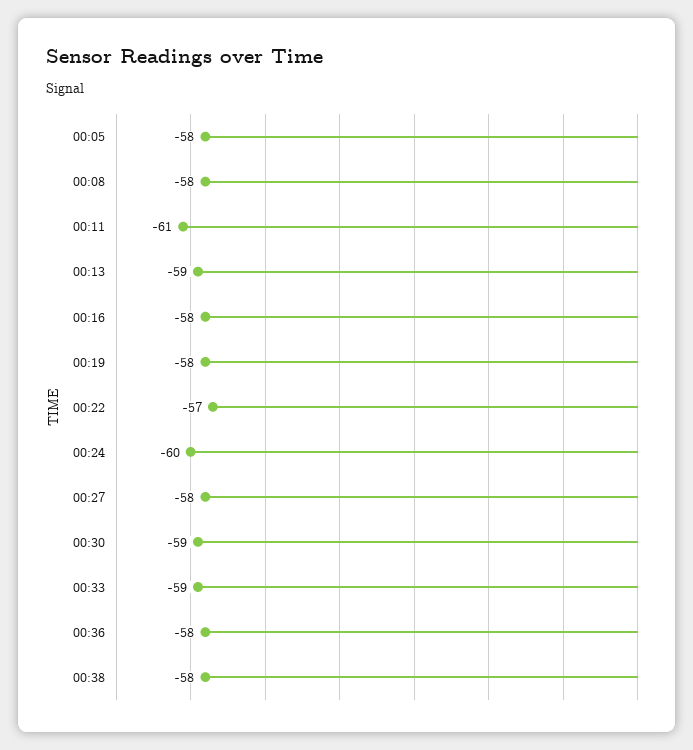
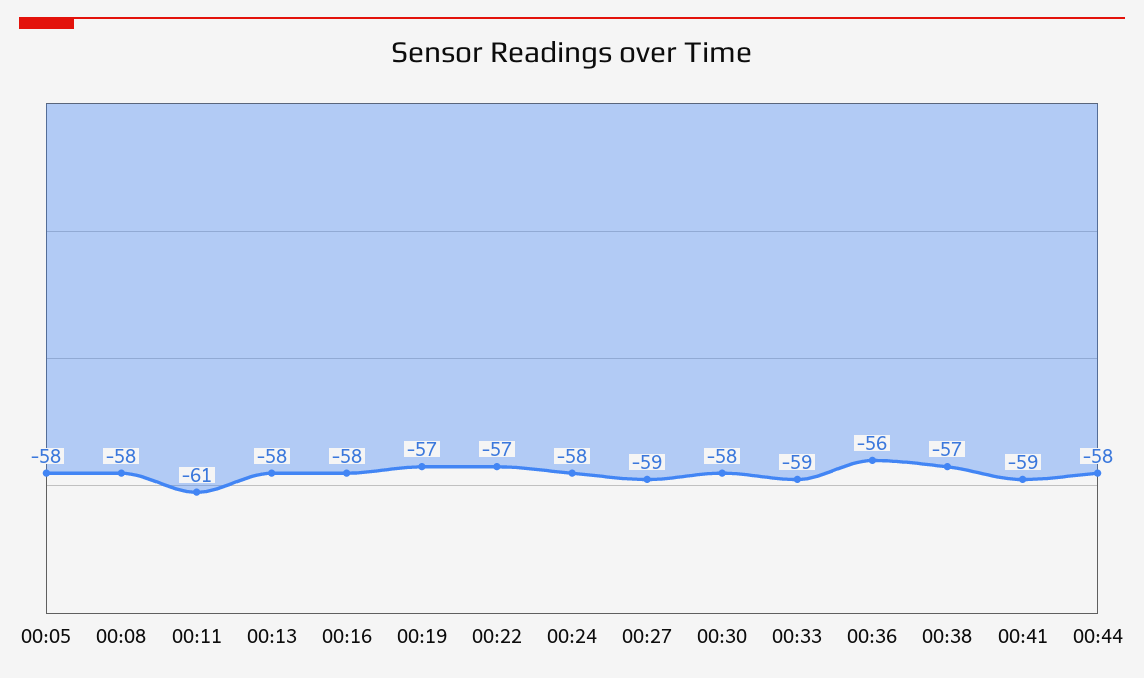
00:13: -59 -> -58
00:19: -58 -> -57
00:24: -60 -> -58
00:27: -58 -> -59
00:30: -59 -> -58
00:36: -58 -> -56
00:38: -58 -> -57
00:41: none -> -59
00:44: none -> -58

